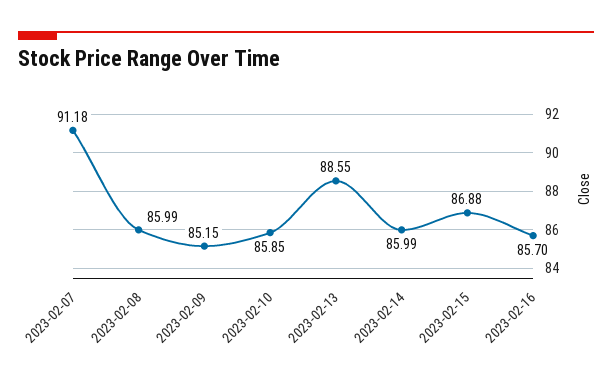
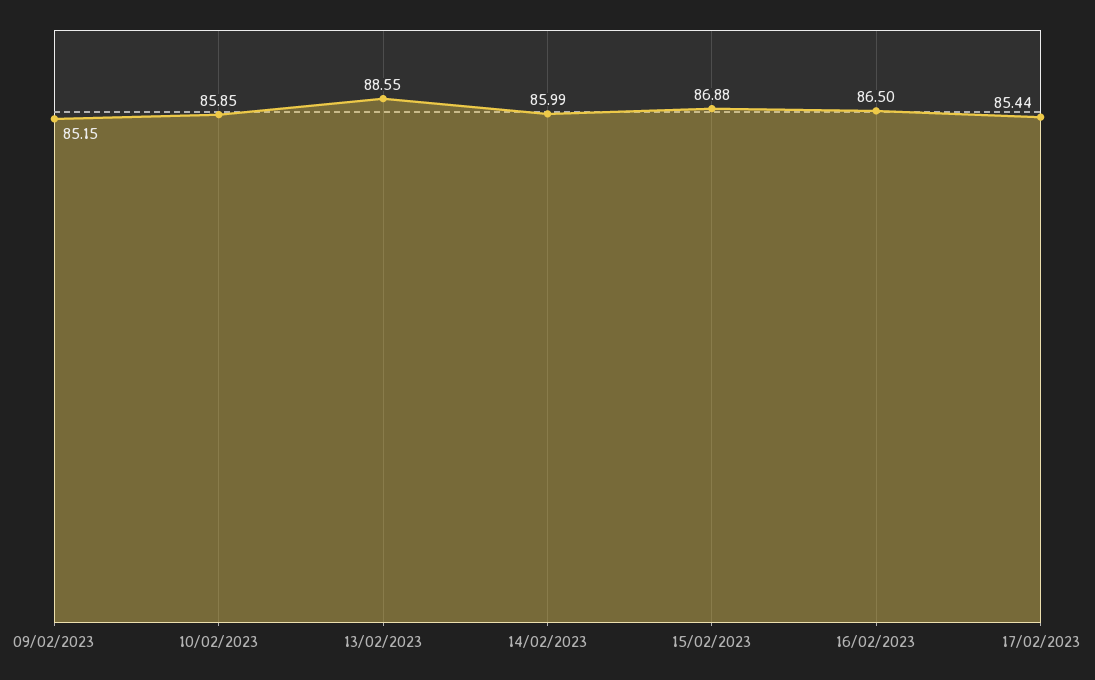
2023-02-07: 91.18 -> none
2023-02-08: 85.99 -> none
2023-02-16: 85.7 -> 86.5
17/02/2023: none -> 85.44

